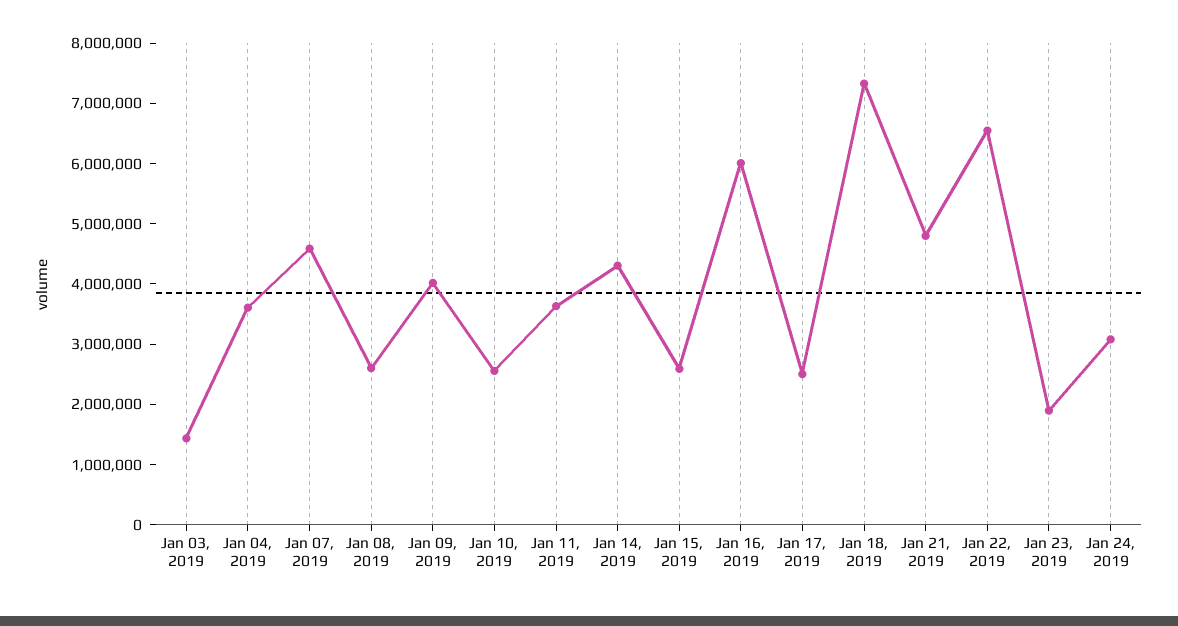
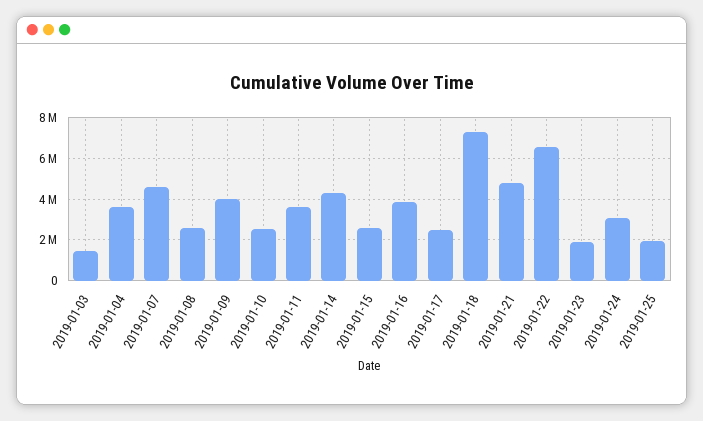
Jan 16, 2019: 6000000 -> 4000000
2019-01-25: none -> 2000000

